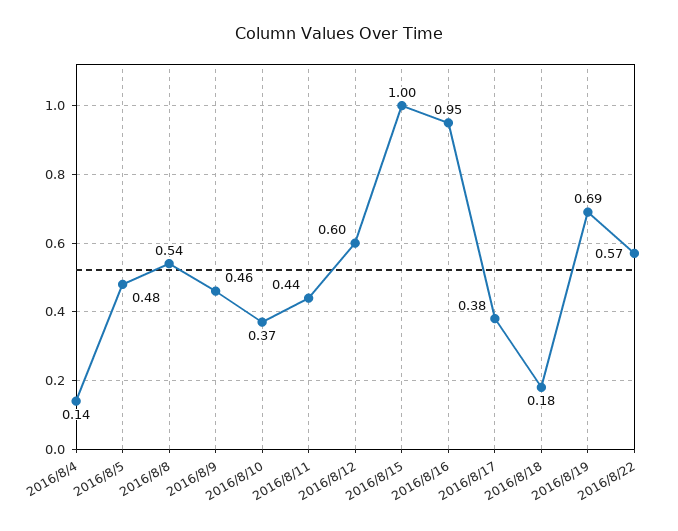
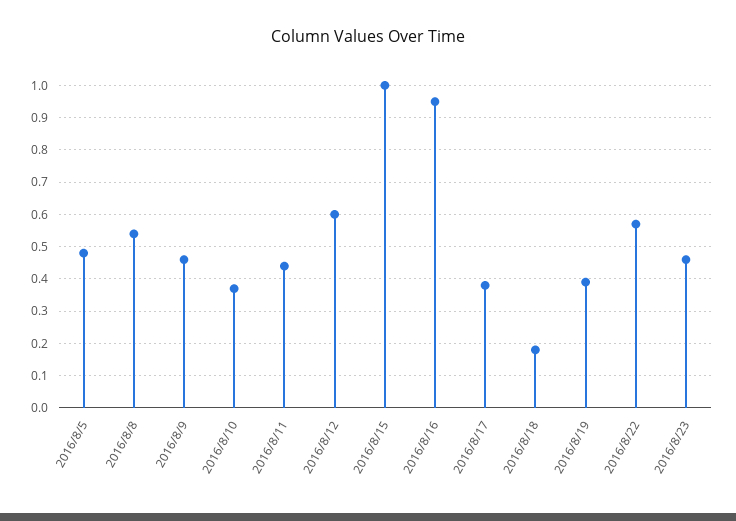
2016/8/4: 0.14 -> none
2016/8/19: 0.69 -> 0.4
2016/8/23: none -> 0.45

